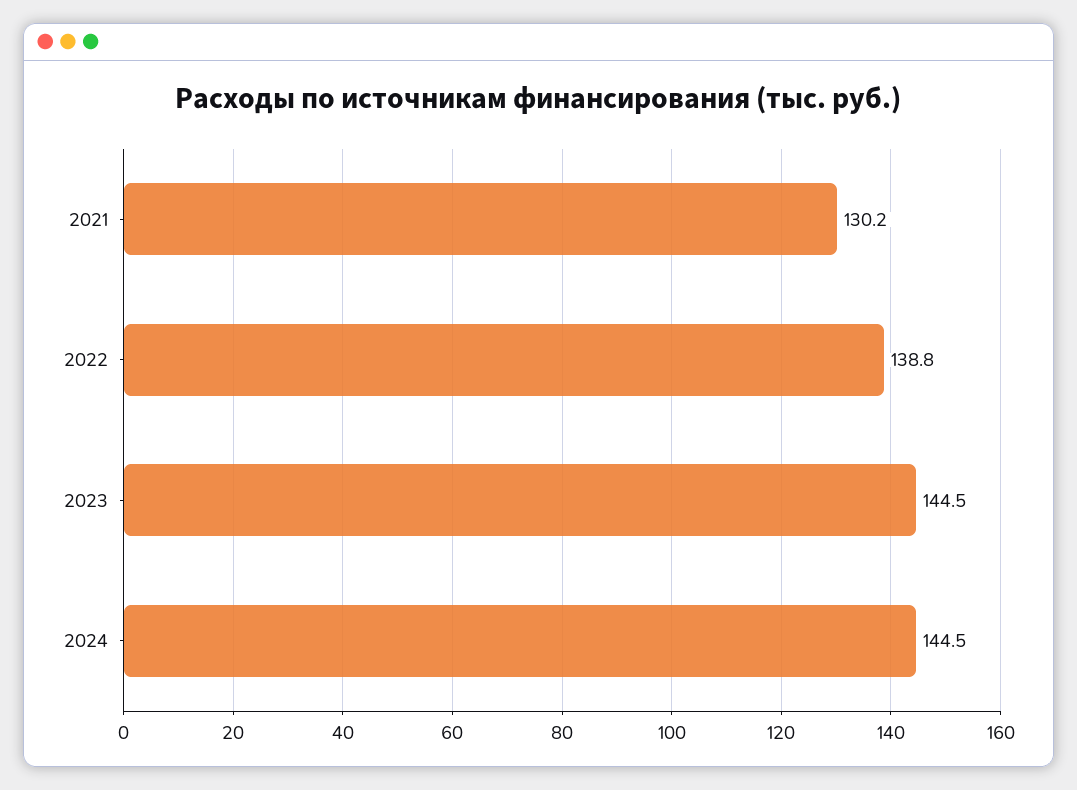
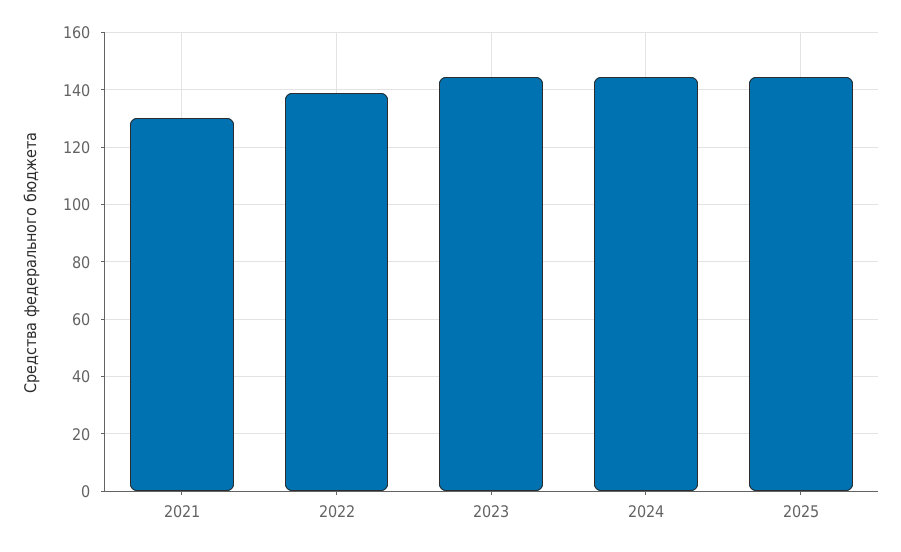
2025: none -> 145

